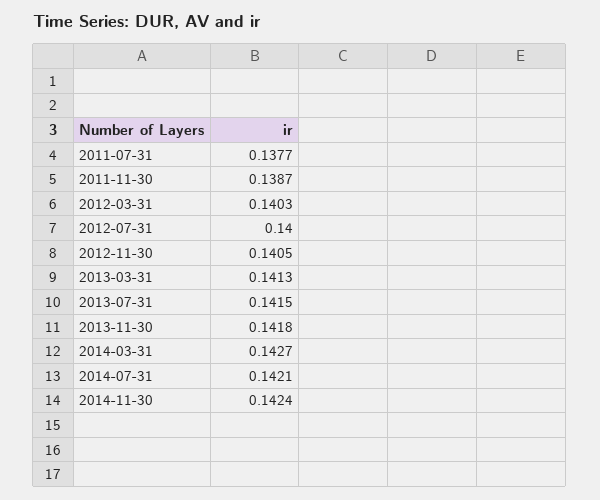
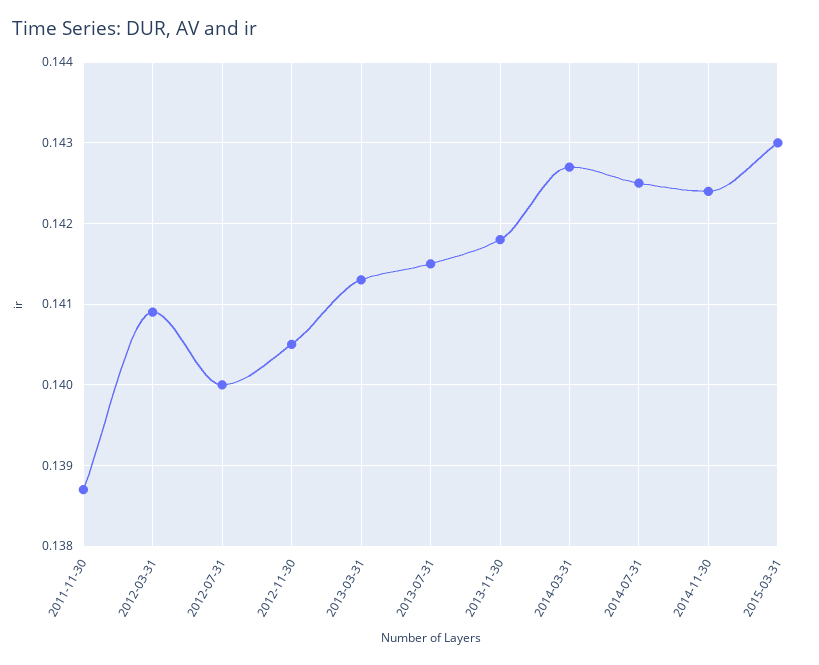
2011-07-31: 0.1377 -> none
2012-03-31: 0.1403 -> 0.1409
2014-07-31: 0.1421 -> 0.1425
2015-03-31: none -> 0.143

